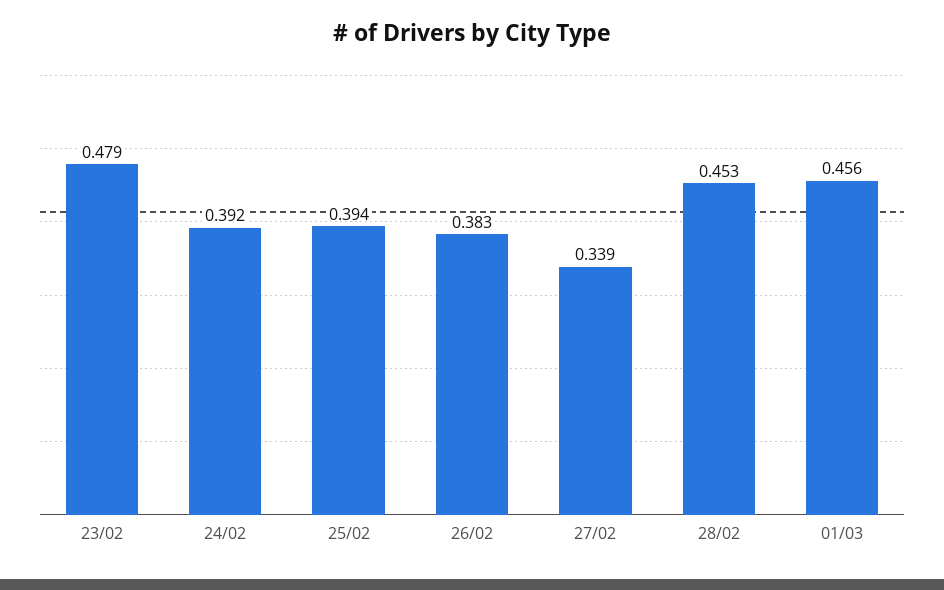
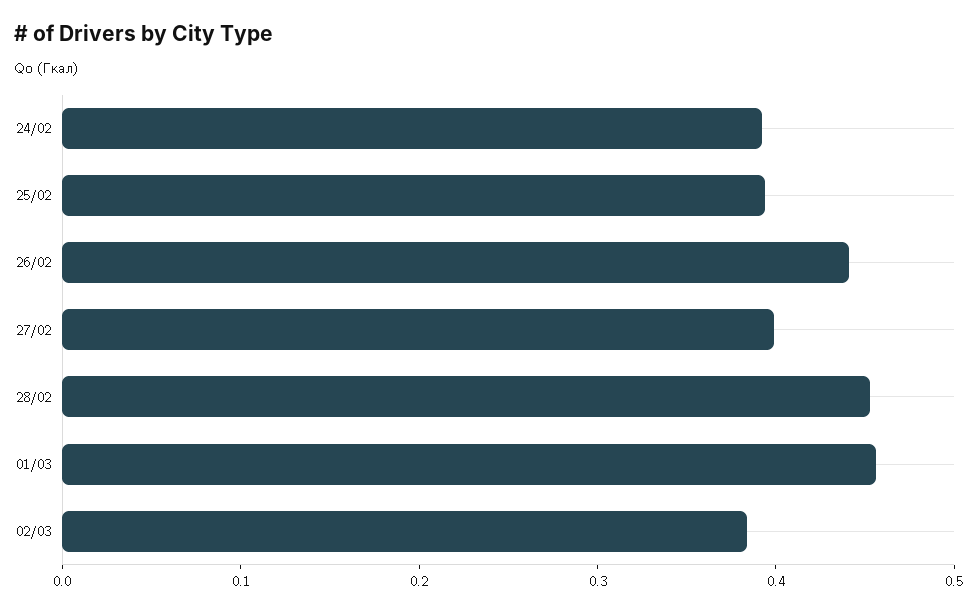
23/02: 0.479 -> none
26/02: 0.383 -> 0.44
27/02: 0.339 -> 0.4
02/03: none -> 0.38

